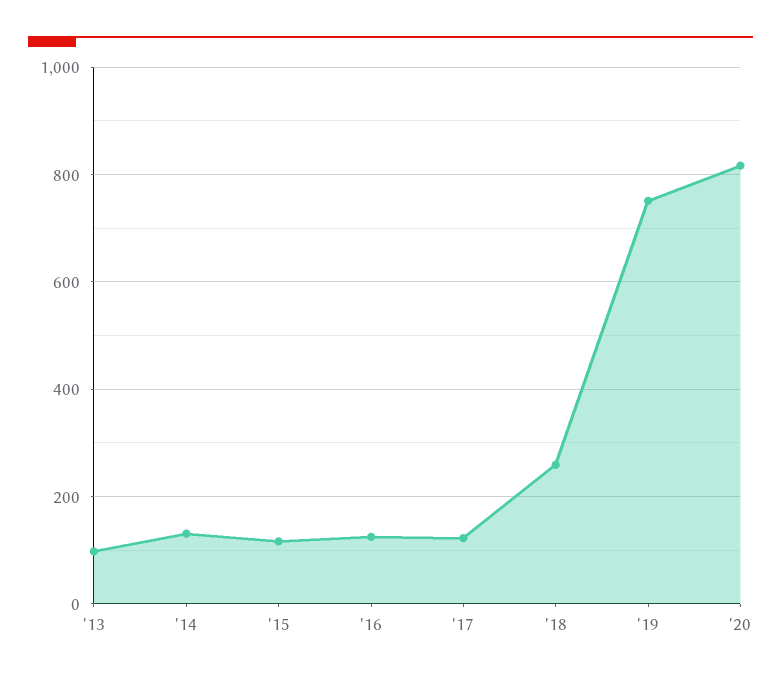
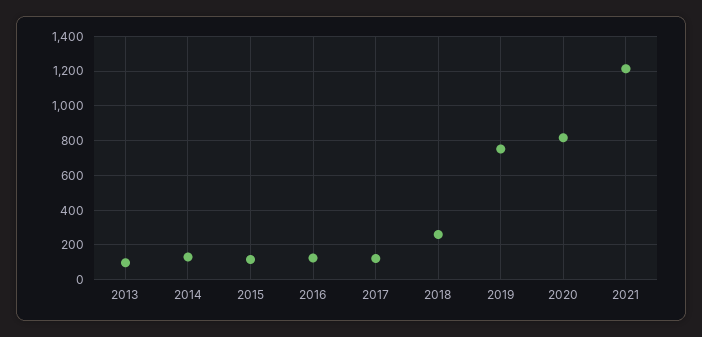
2021: none -> 1200

